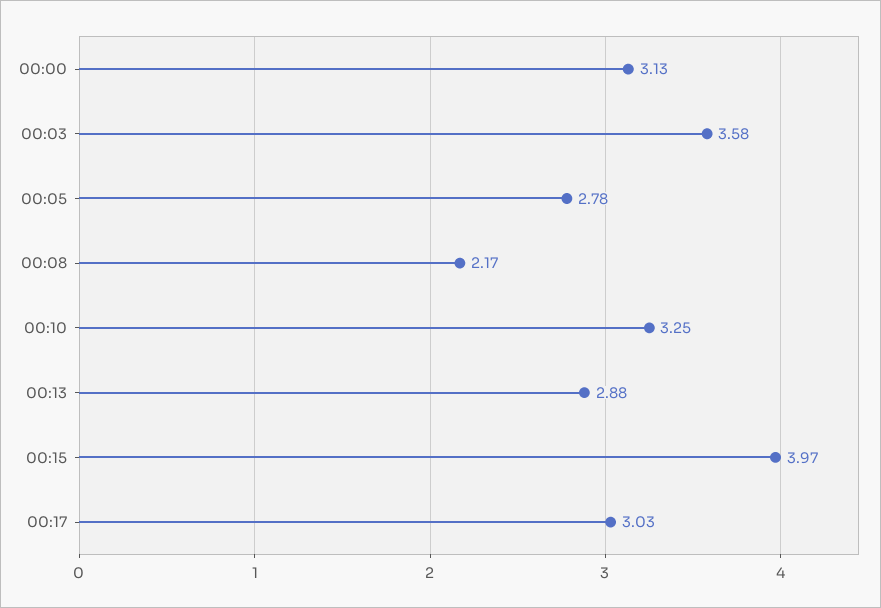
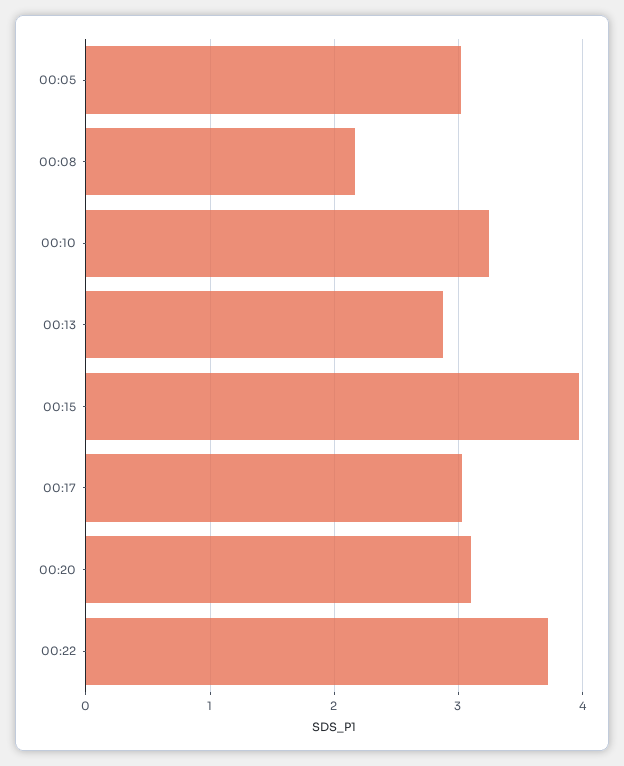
00:00: 3.13 -> none
00:03: 3.58 -> none
00:05: 2.78 -> 3
00:20: none -> 3.1
00:22: none -> 3.7

